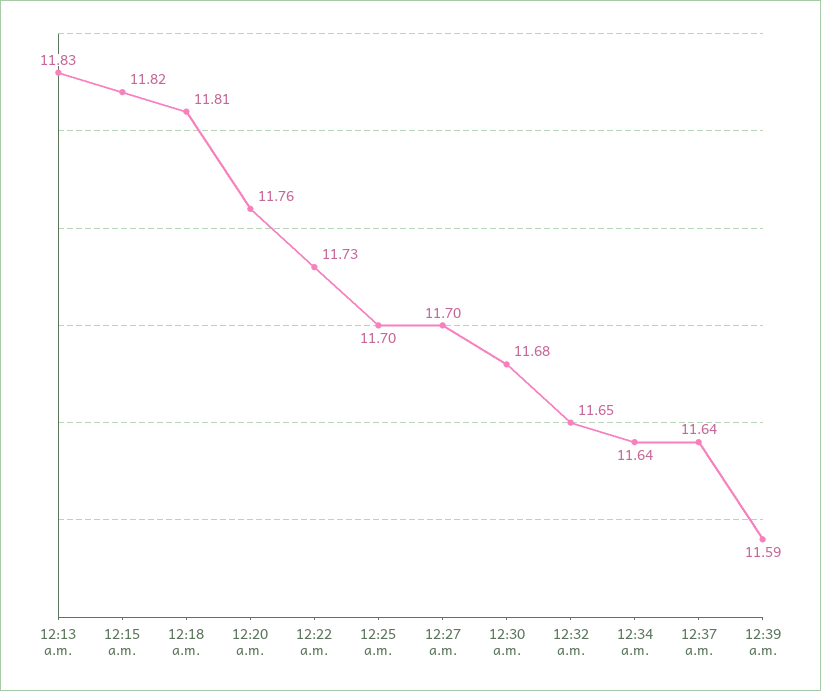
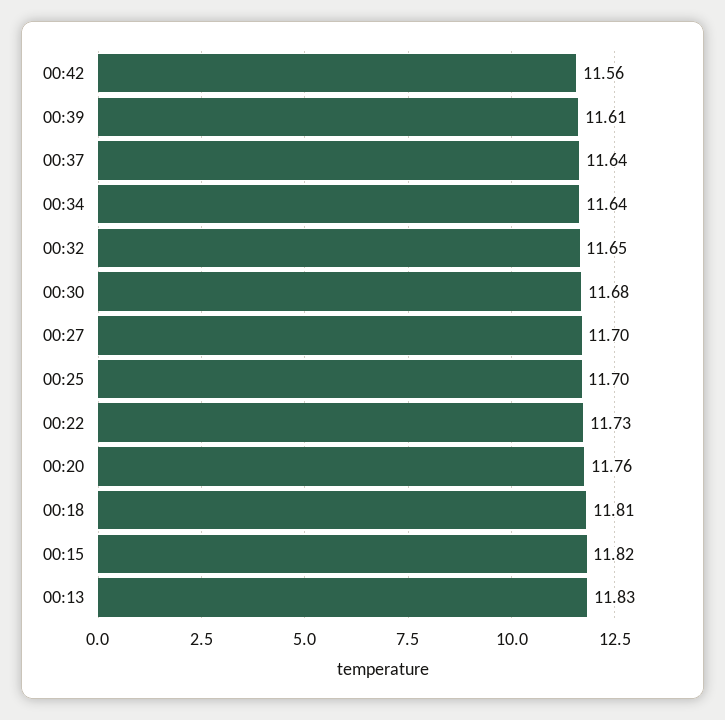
12:39 a.m.: 11.59 -> 11.61
00:42: none -> 11.56

